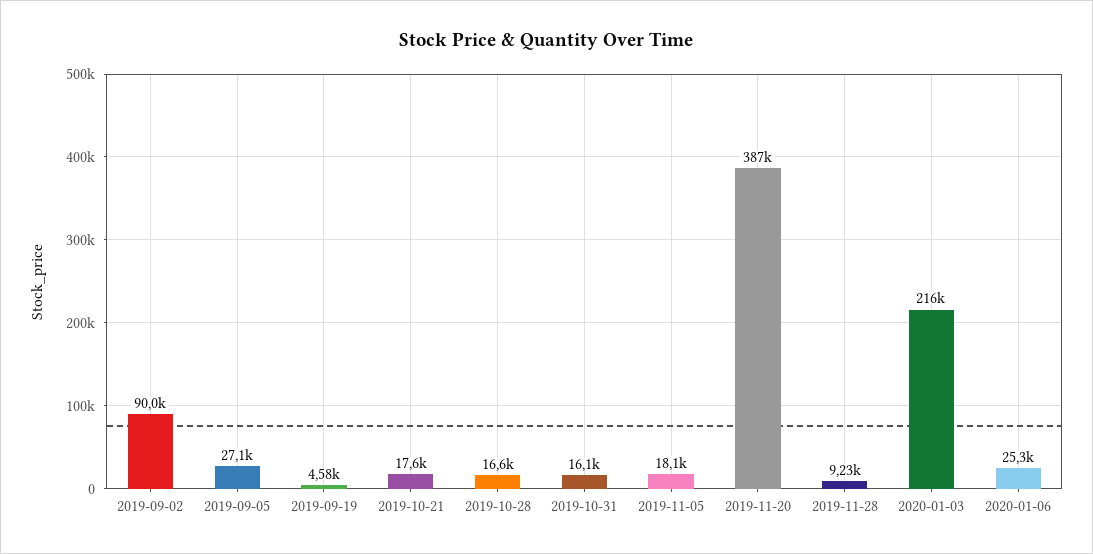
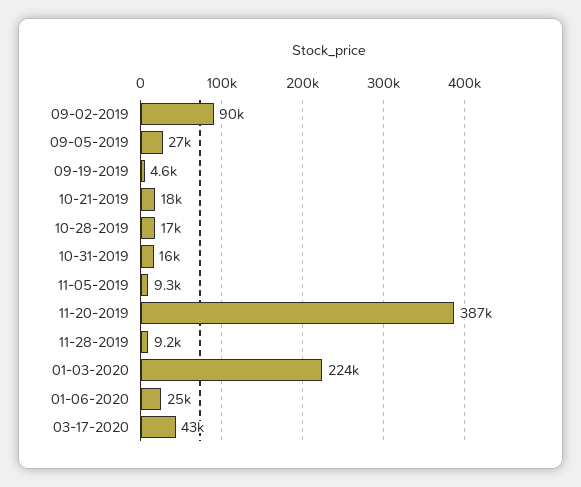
2019-11-05: 18100 -> 9300
2020-01-03: 216000 -> 224000
03-17-2020: none -> 43000

